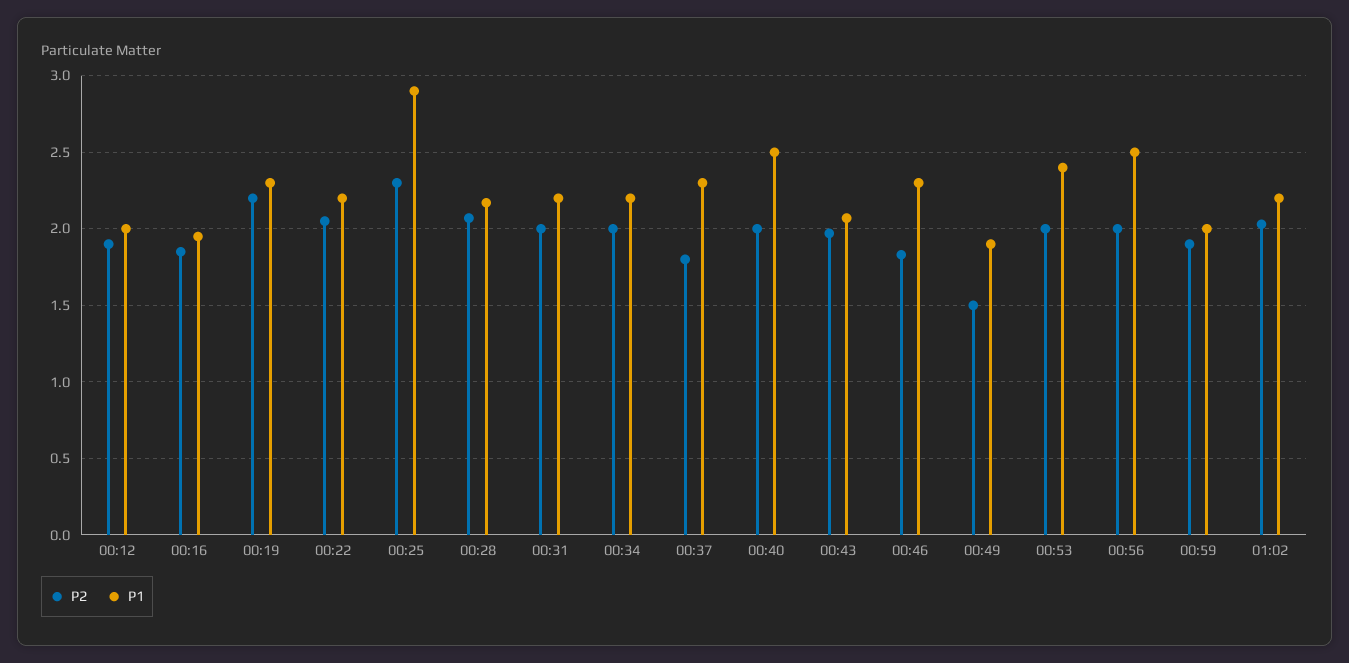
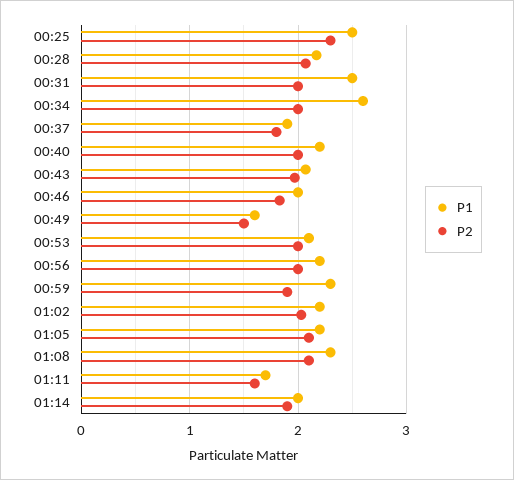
P2, 00:12: 1.9 -> none
P1, 00:12: 2 -> none
P2, 00:16: 1.85 -> none
P1, 00:16: 1.95 -> none
P2, 00:19: 2.2 -> none
P1, 00:19: 2.3 -> none
P2, 00:22: 2.05 -> none
P1, 00:22: 2.2 -> none
P1, 00:25: 2.9 -> 2.5
P1, 00:31: 2.2 -> 2.5
P1, 00:34: 2.2 -> 2.6
P1, 00:37: 2.3 -> 1.9
P1, 00:40: 2.5 -> 2.2
P1, 00:46: 2.3 -> 2
P1, 00:49: 1.9 -> 1.6
P1, 00:53: 2.4 -> 2.1
P1, 00:56: 2.5 -> 2.2
P1, 00:59: 2 -> 2.3
P1, 01:05: none -> 2.2
P2, 01:05: none -> 2.1
P1, 01:08: none -> 2.3
P2, 01:08: none -> 2.1
P1, 01:11: none -> 1.7
P2, 01:11: none -> 1.6
P1, 01:14: none -> 2
P2, 01:14: none -> 1.9

